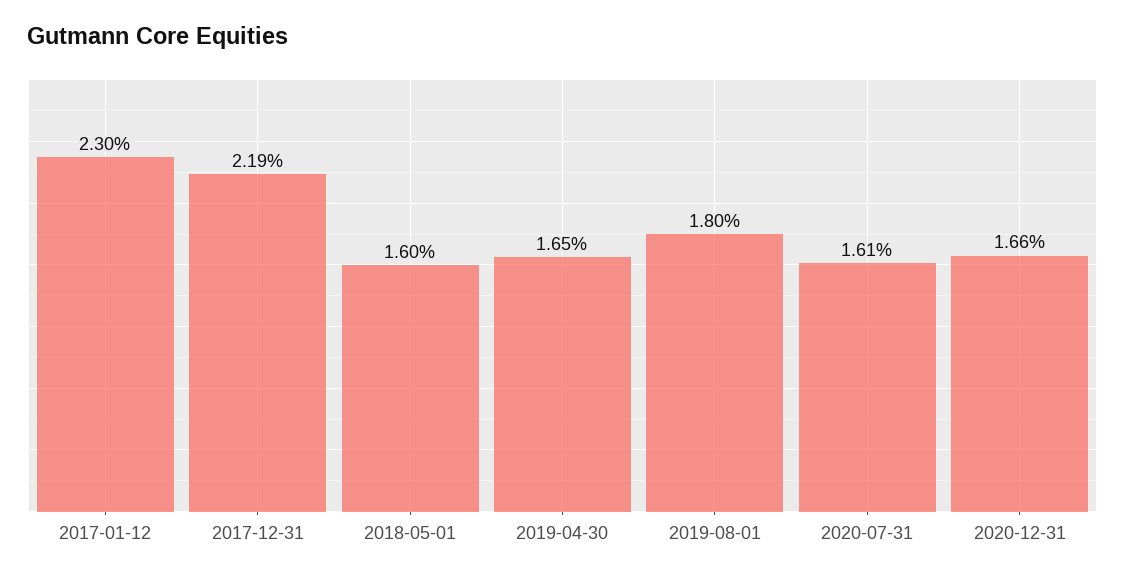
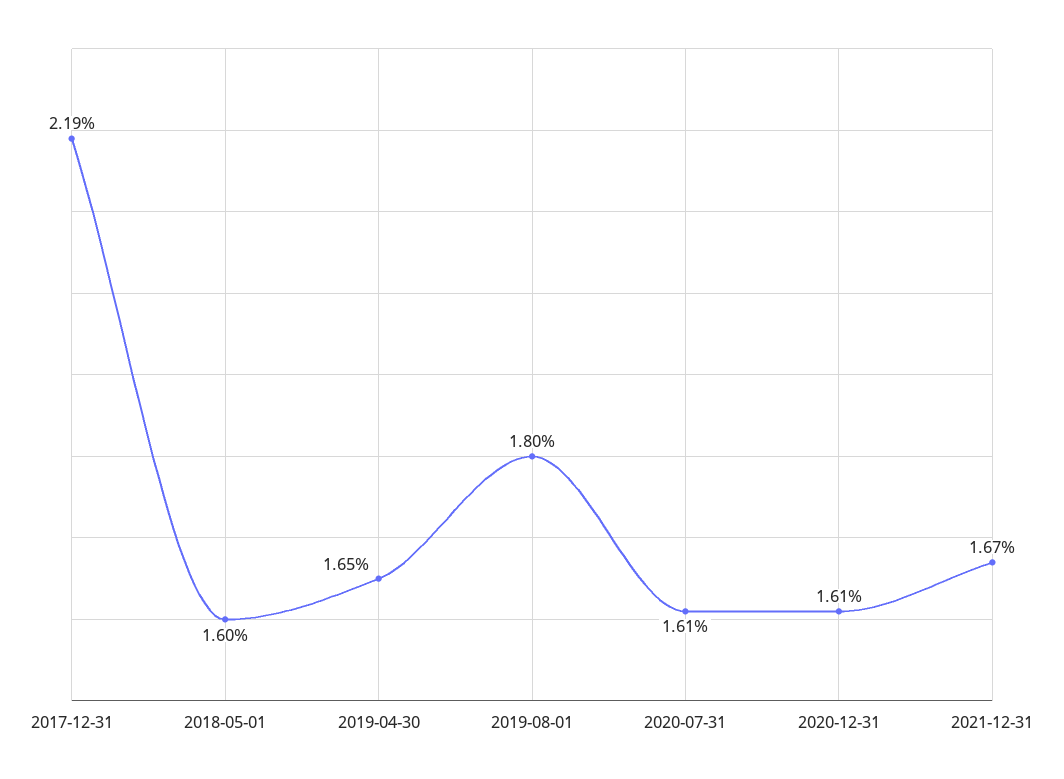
2017-01-12: 2.3 -> none
2020-12-31: 1.66 -> 1.61
2021-12-31: none -> 1.67

